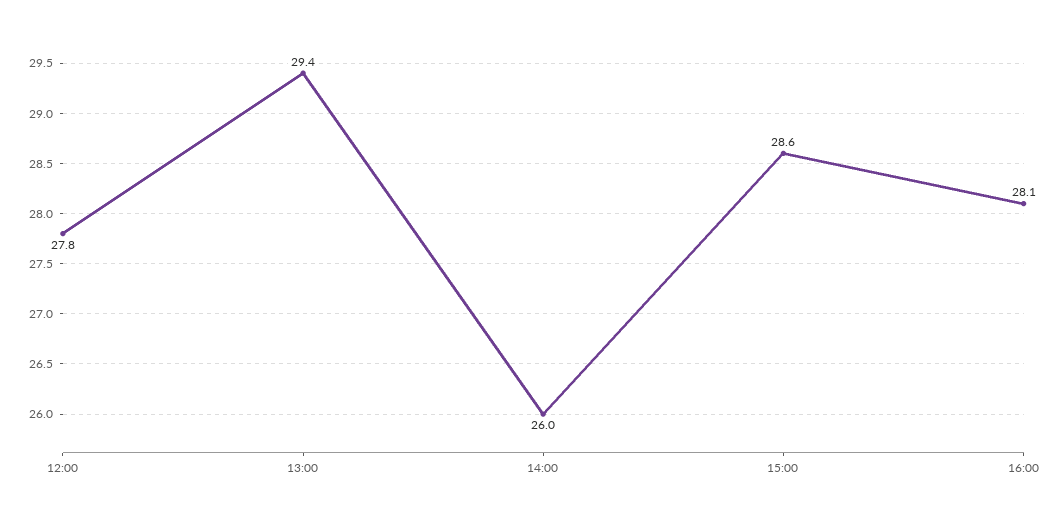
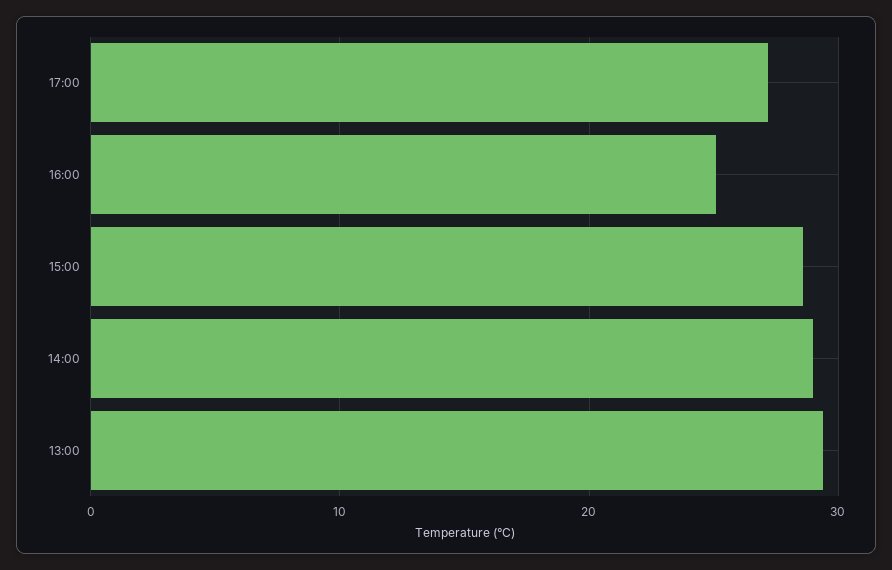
12:00: 27.8 -> none
14:00: 26 -> 29
16:00: 28.1 -> 25
17:00: none -> 27

